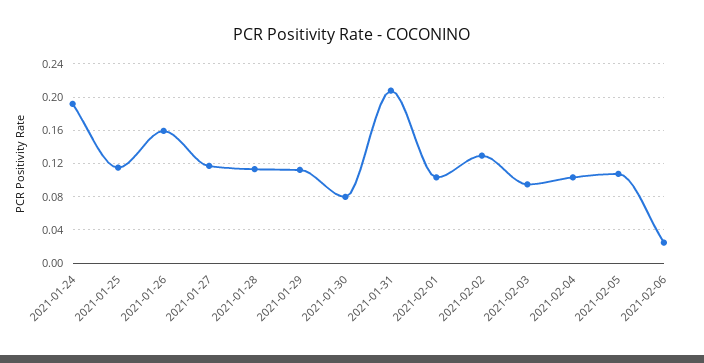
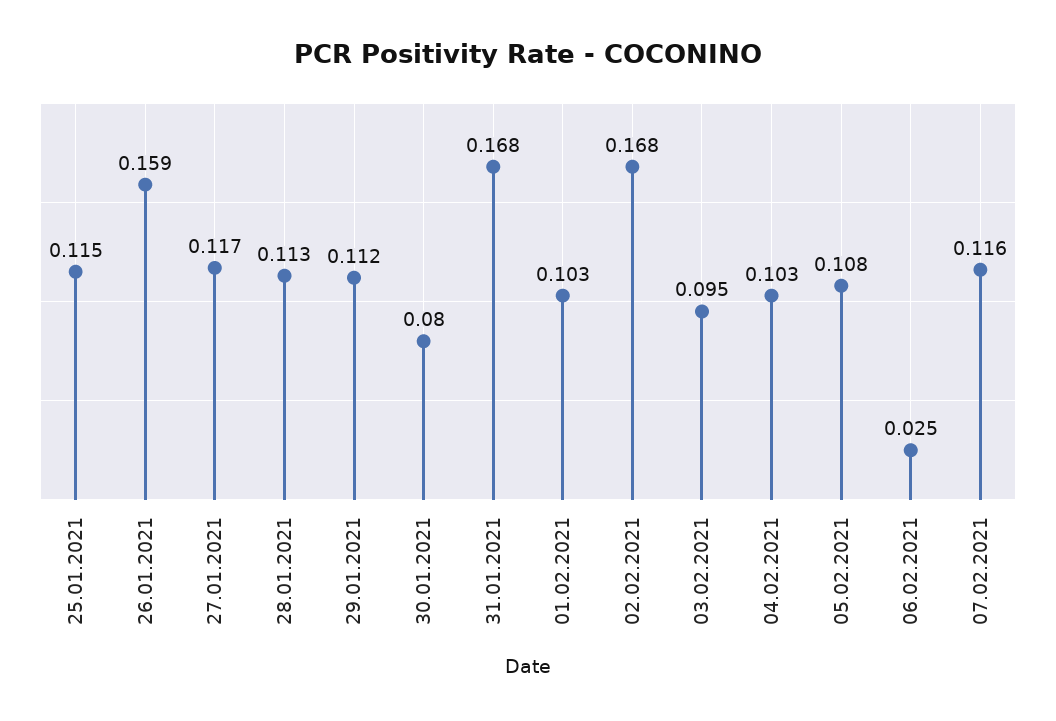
2021-01-24: 0.19 -> none
2021-01-31: 0.21 -> 0.168
2021-02-02: 0.13 -> 0.168
07.02.2021: none -> 0.116

